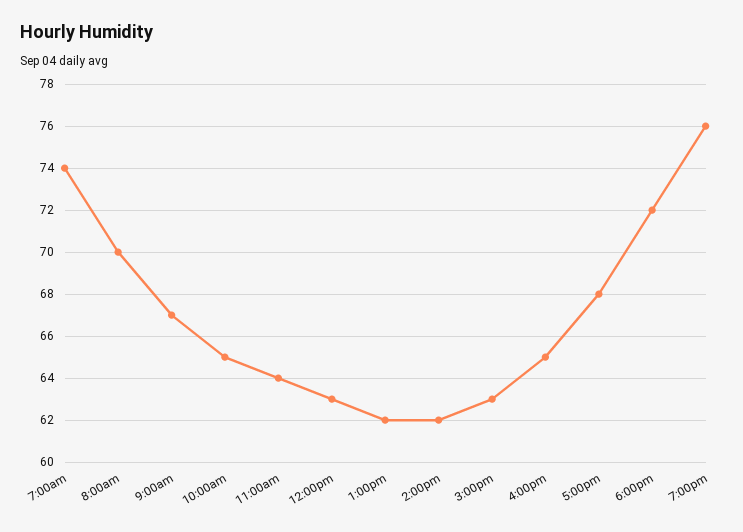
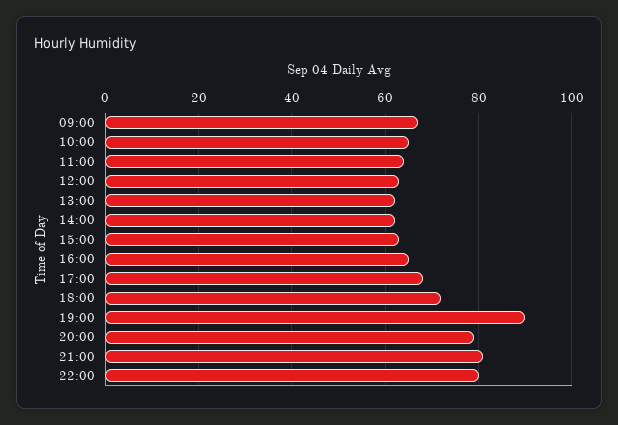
7:00am: 74 -> none
8:00am: 70 -> none
7:00pm: 76 -> 90
20:00: none -> 80
21:00: none -> 80
22:00: none -> 80

